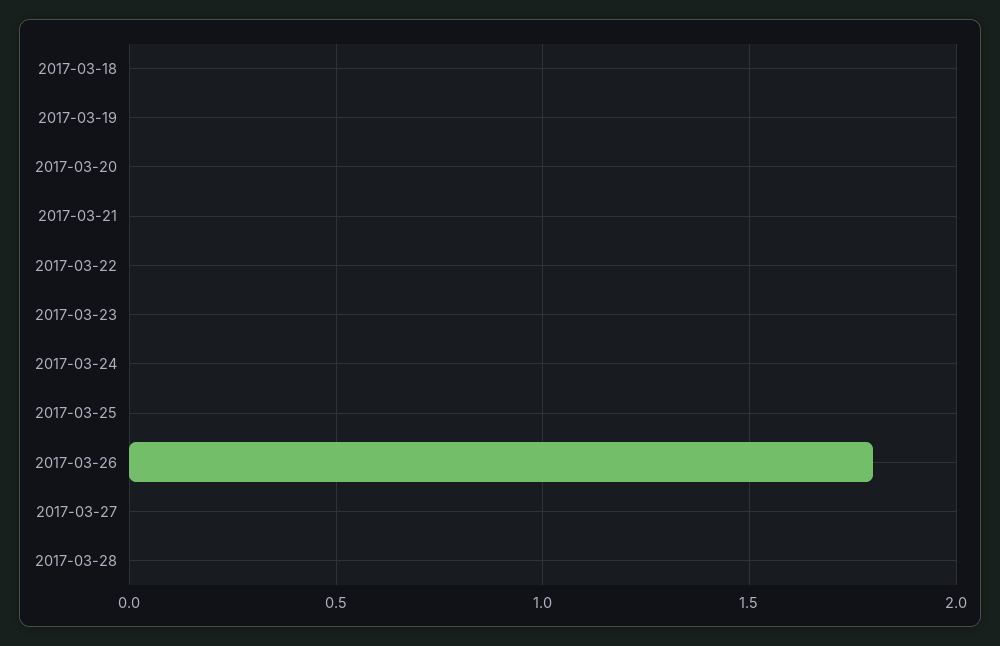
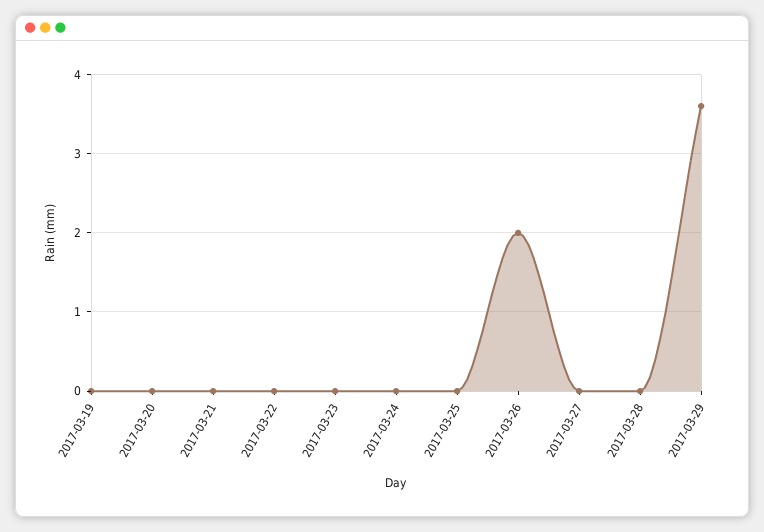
2017-03-18: 0 -> none
2017-03-26: 1.8 -> 2
2017-03-29: none -> 3.6

